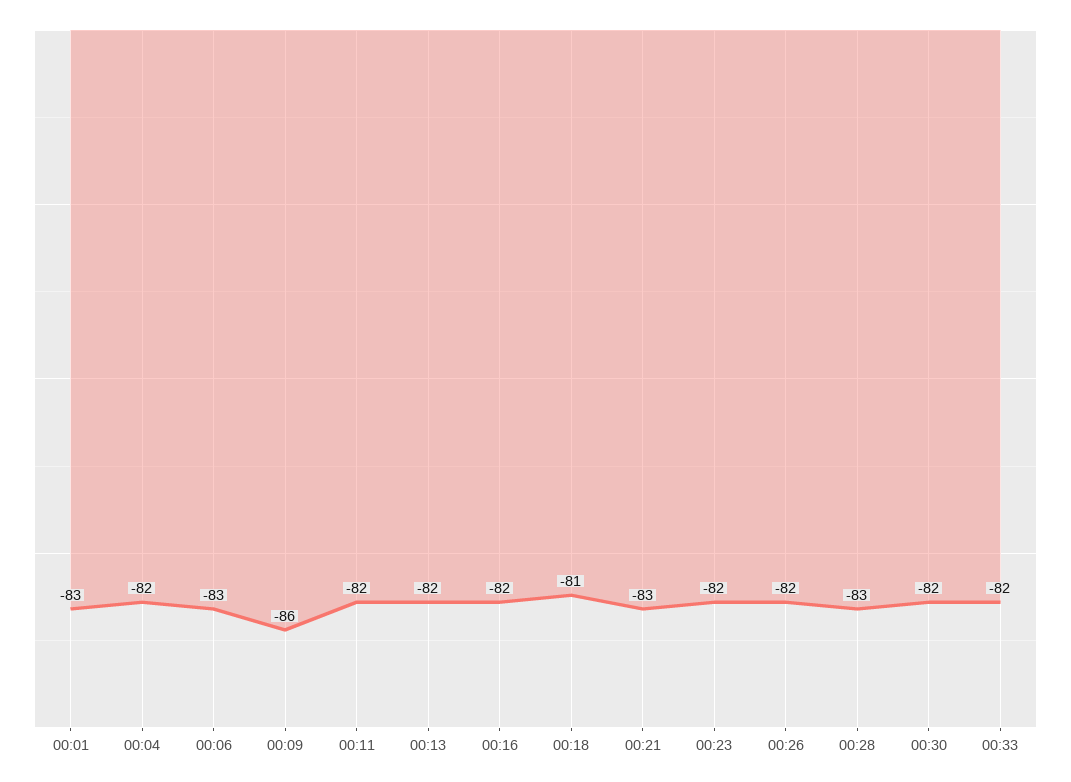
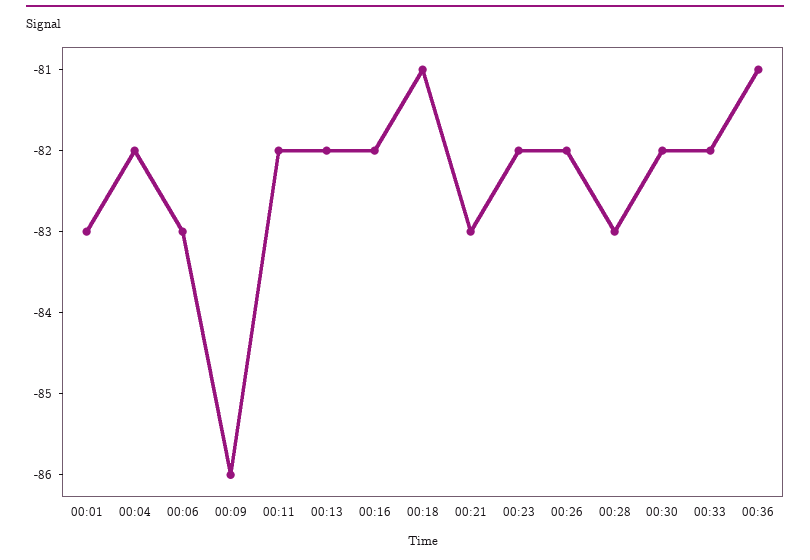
00:36: none -> -81

